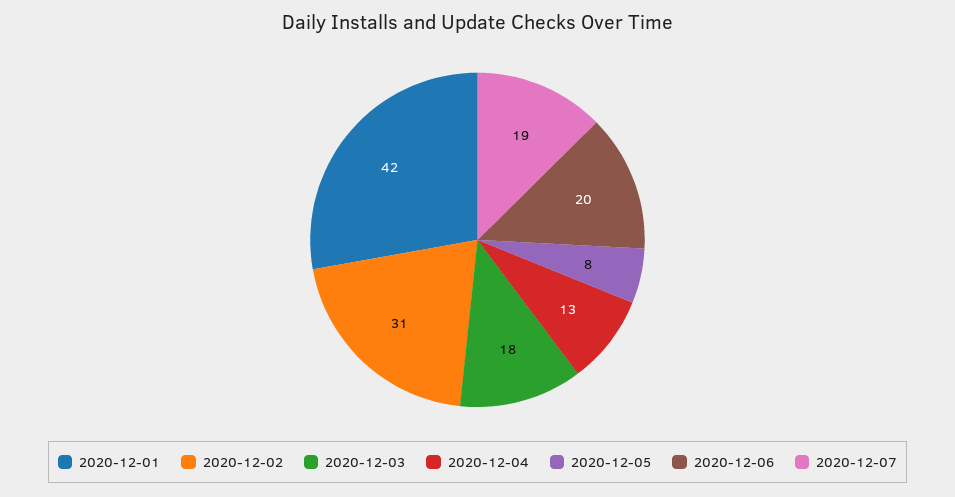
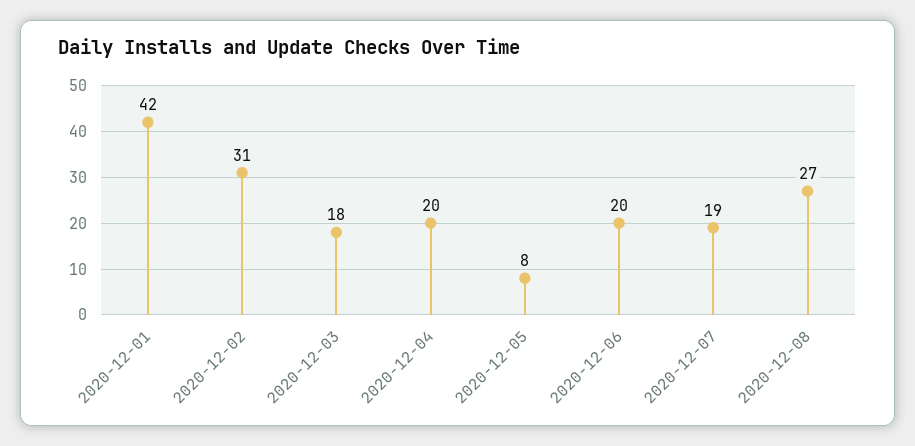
2020-12-04: 13 -> 20
2020-12-08: none -> 27

